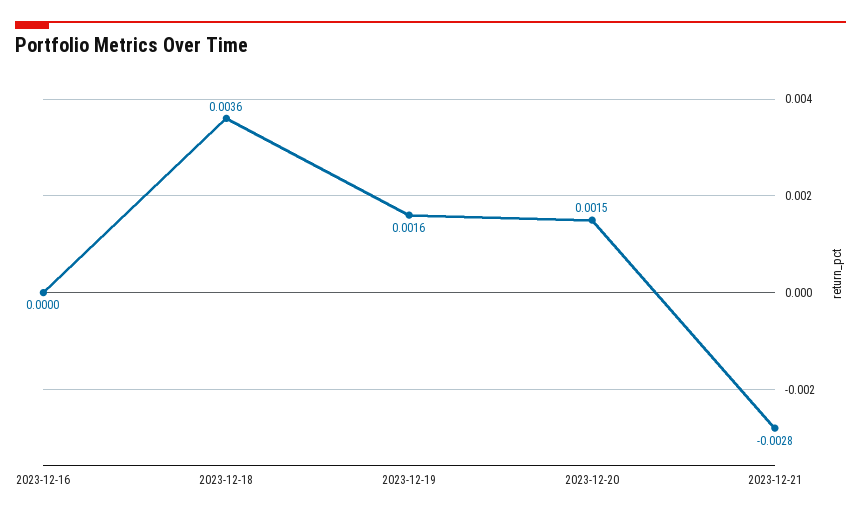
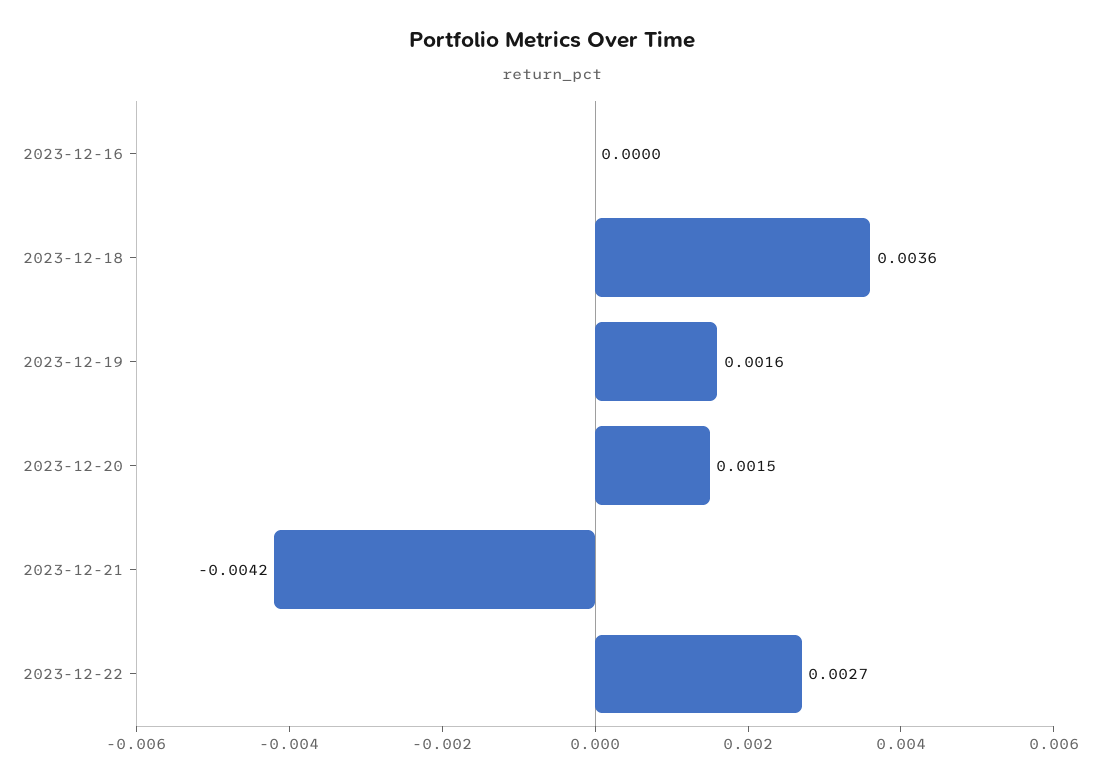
2023-12-21: -0.0028 -> -0.0042
2023-12-22: none -> 0.0027

